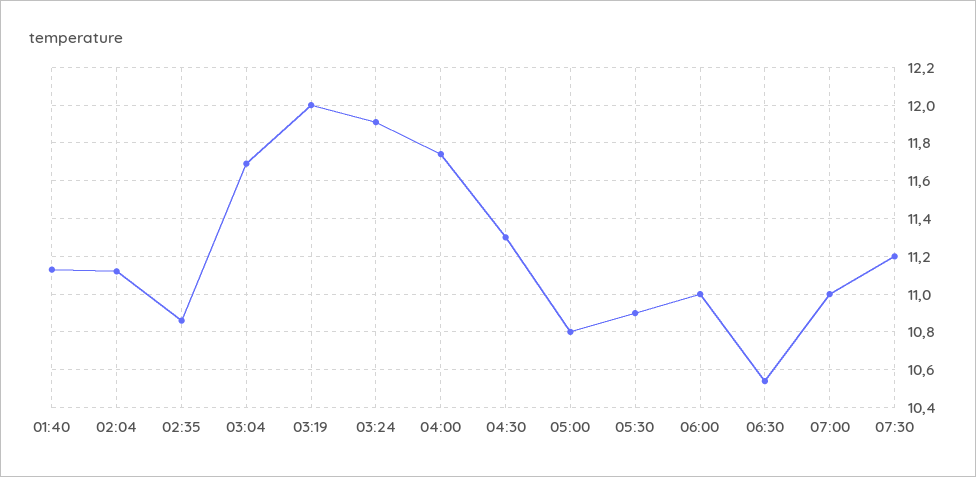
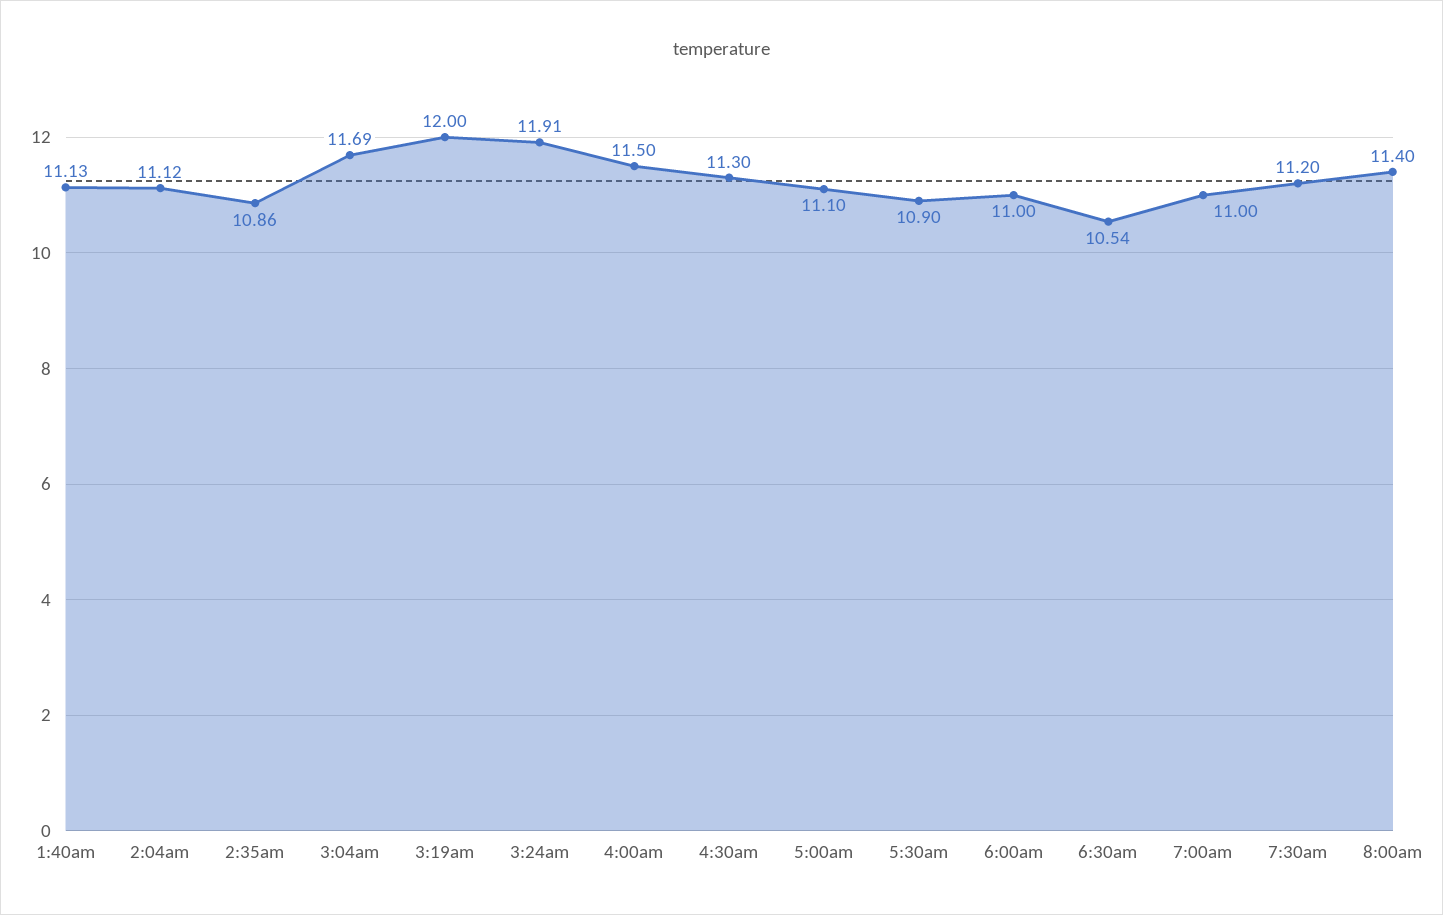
04:00: 11.75 -> 11.5
05:00: 10.8 -> 11.1
8:00am: none -> 11.4

